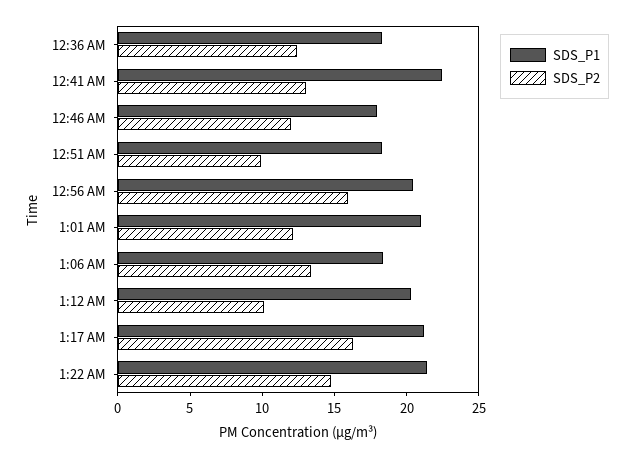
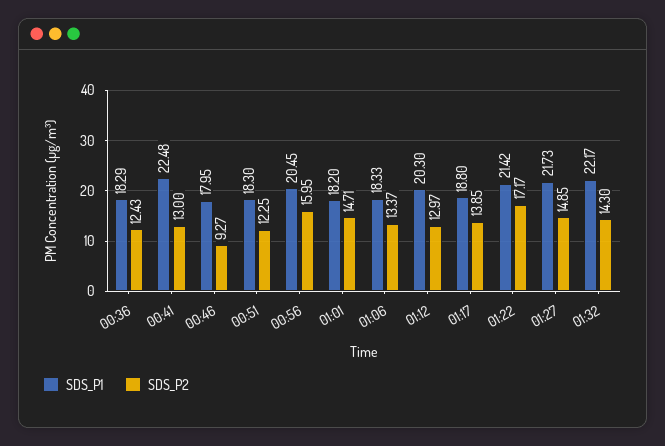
SDS_P2, 12:46 AM: 12 -> 9.27
SDS_P2, 12:51 AM: 10 -> 12.25
SDS_P1, 1:01 AM: 21 -> 18.2
SDS_P2, 1:01 AM: 12 -> 14.71
SDS_P2, 1:12 AM: 10 -> 12.97
SDS_P1, 1:17 AM: 21 -> 18.8
SDS_P2, 1:17 AM: 16 -> 13.85
SDS_P2, 1:22 AM: 15 -> 17.17
SDS_P1, 01:27: none -> 21.73
SDS_P2, 01:27: none -> 14.85
SDS_P1, 01:32: none -> 22.17
SDS_P2, 01:32: none -> 14.3

